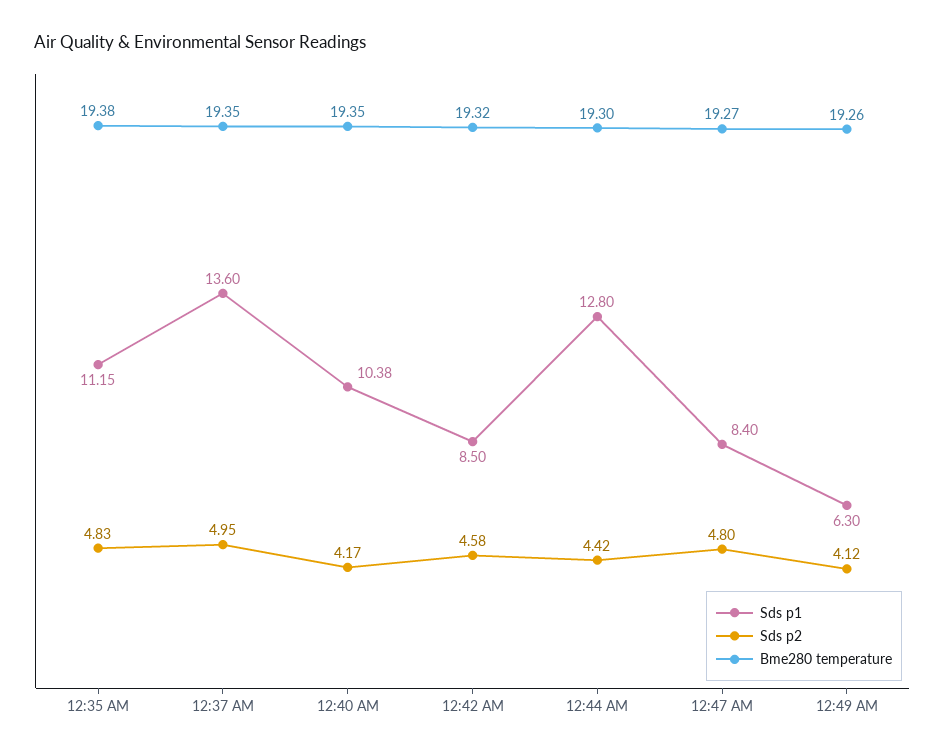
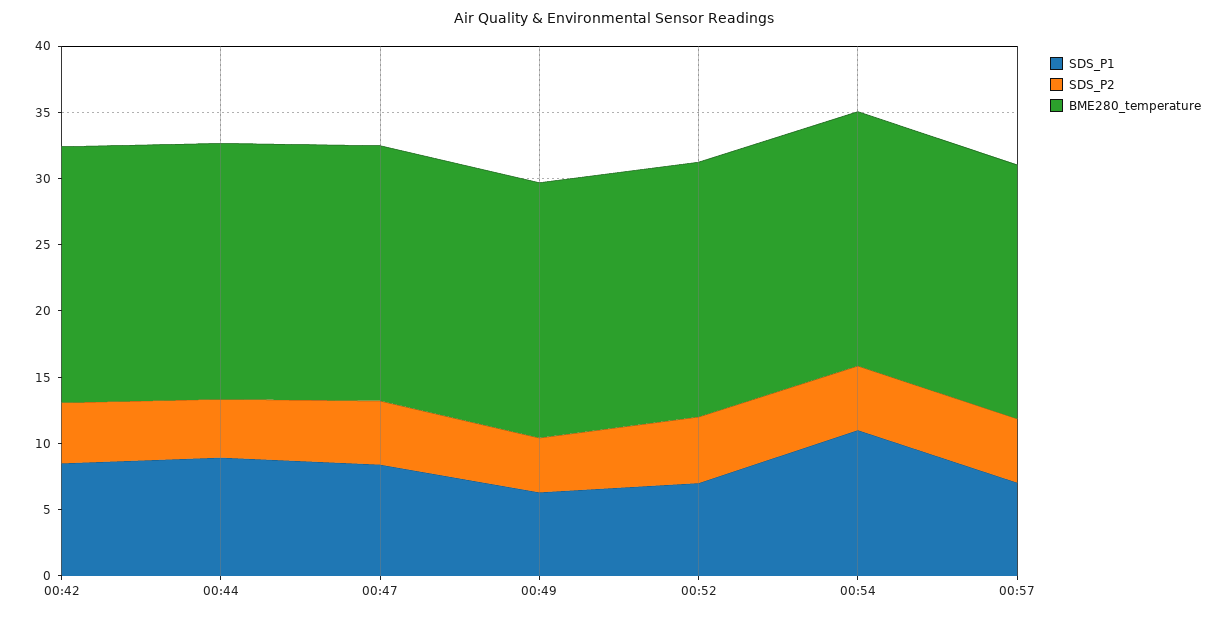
Sds p1, 12:35 AM: 11.15 -> none
Sds p2, 12:35 AM: 4.83 -> none
Bme280 temperature, 12:35 AM: 19.38 -> none
Sds p1, 12:37 AM: 13.6 -> none
Sds p2, 12:37 AM: 4.95 -> none
Bme280 temperature, 12:37 AM: 19.35 -> none
Sds p1, 12:40 AM: 10.38 -> none
Sds p2, 12:40 AM: 4.17 -> none
Bme280 temperature, 12:40 AM: 19.35 -> none
Sds p1, 12:44 AM: 12.8 -> 9
Sds p1, 00:52: none -> 7
Sds p2, 00:52: none -> 5
Bme280 temperature, 00:52: none -> 19
Sds p1, 00:54: none -> 11
Sds p2, 00:54: none -> 5
Bme280 temperature, 00:54: none -> 19
Sds p1, 00:57: none -> 7
Sds p2, 00:57: none -> 5
Bme280 temperature, 00:57: none -> 19

